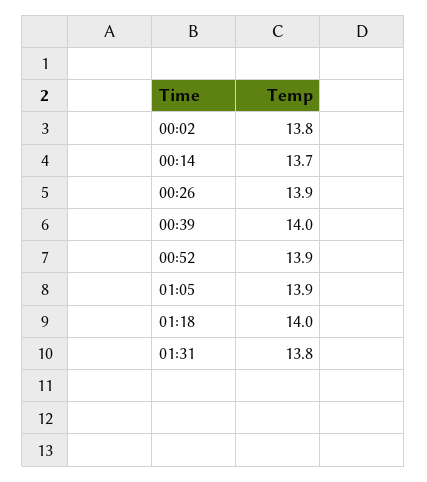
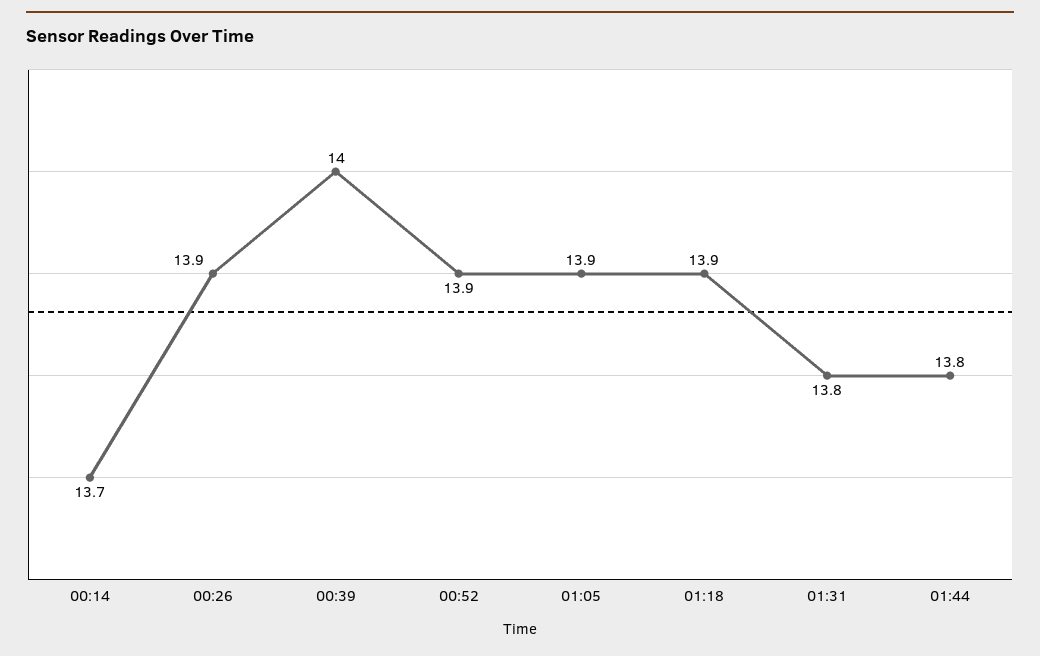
00:02: 13.8 -> none
01:18: 14 -> 13.9
01:44: none -> 13.8

